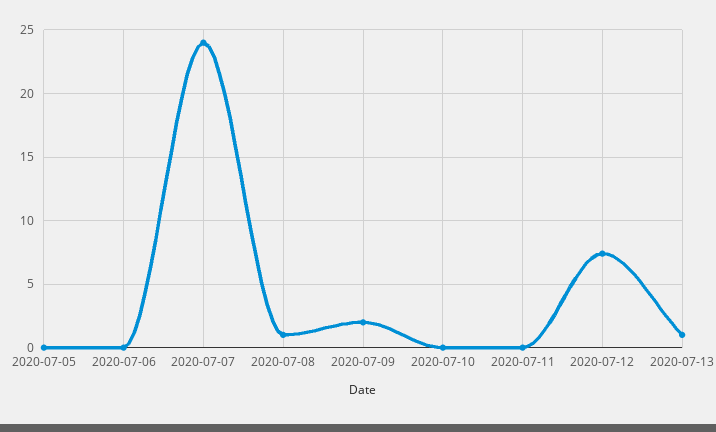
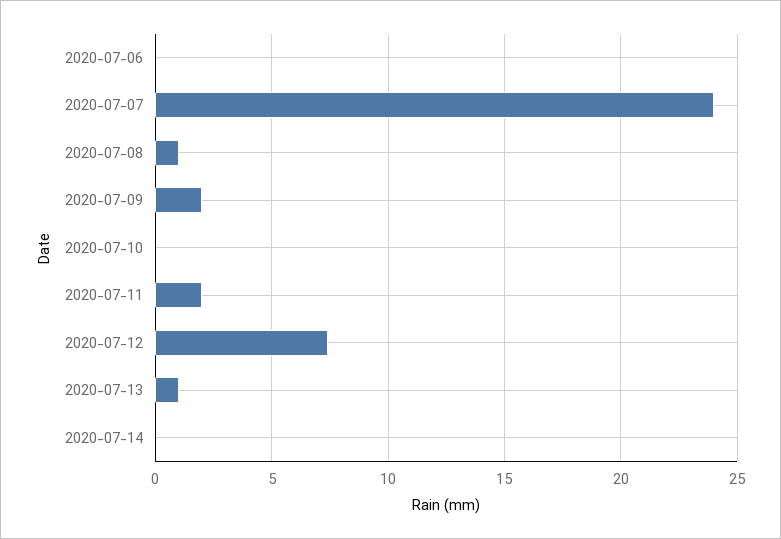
2020-07-05: 0 -> none
2020-07-11: 0 -> 2
2020-07-14: none -> 0

